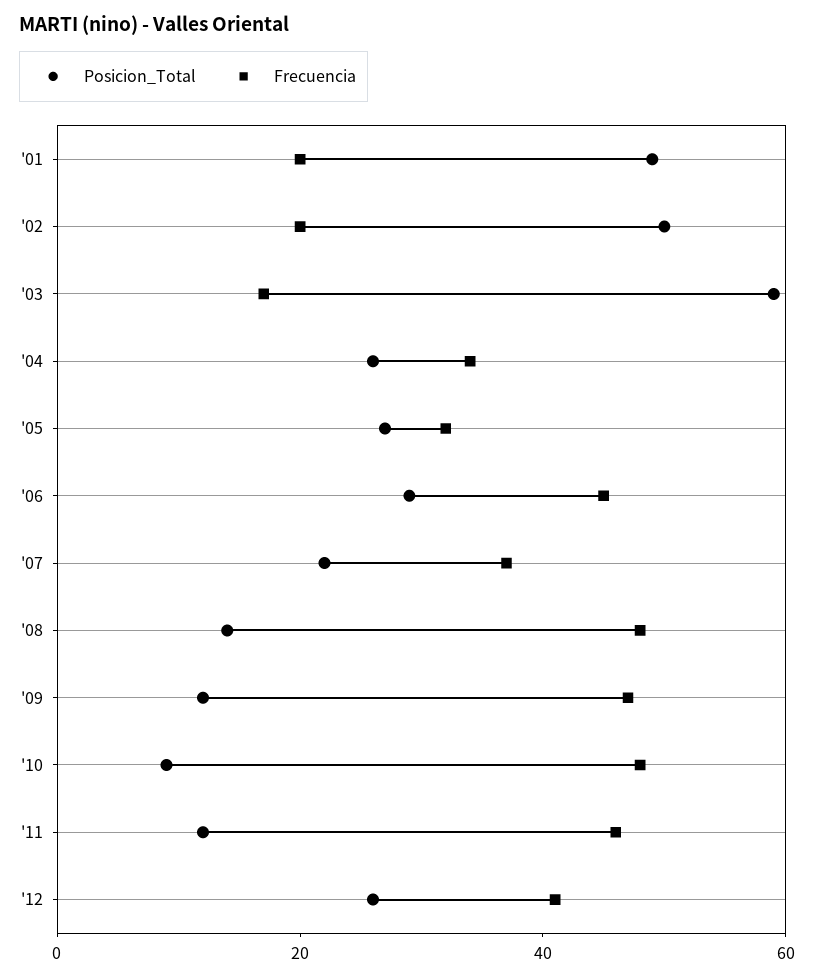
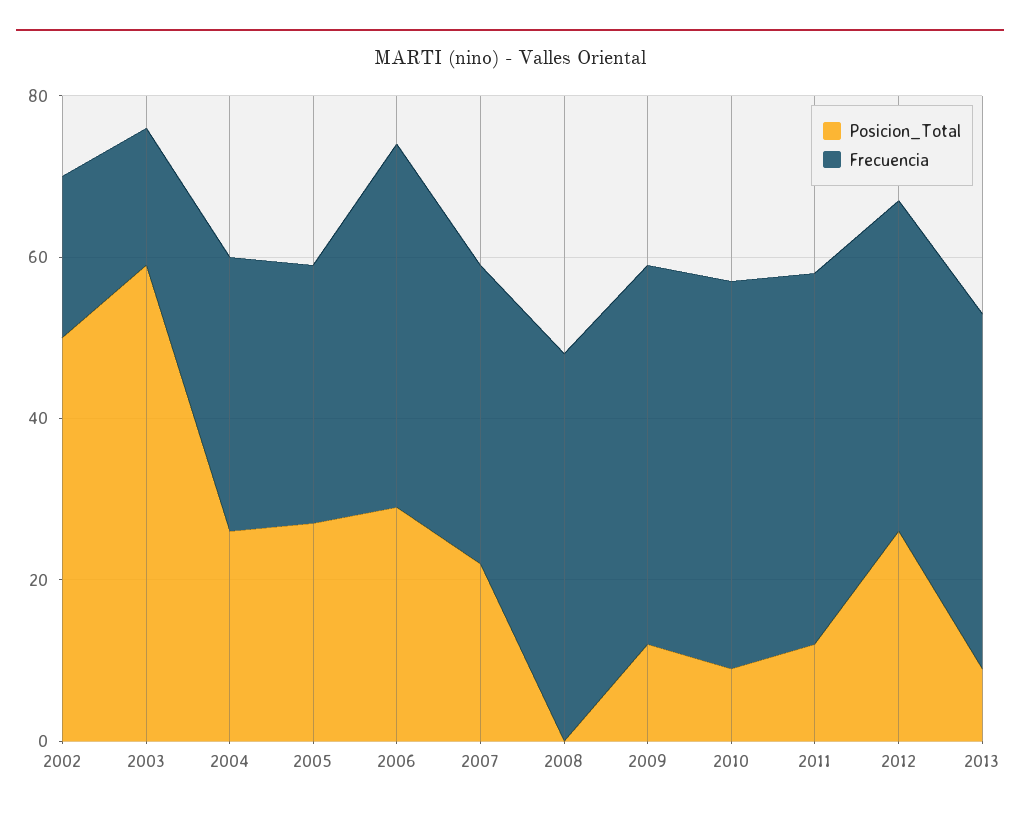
Posicion_Total, '01: 50 -> none
Frecuencia, '01: 20 -> none
Posicion_Total, '08: 15 -> 0
Posicion_Total, 2013: none -> 10
Frecuencia, 2013: none -> 45

